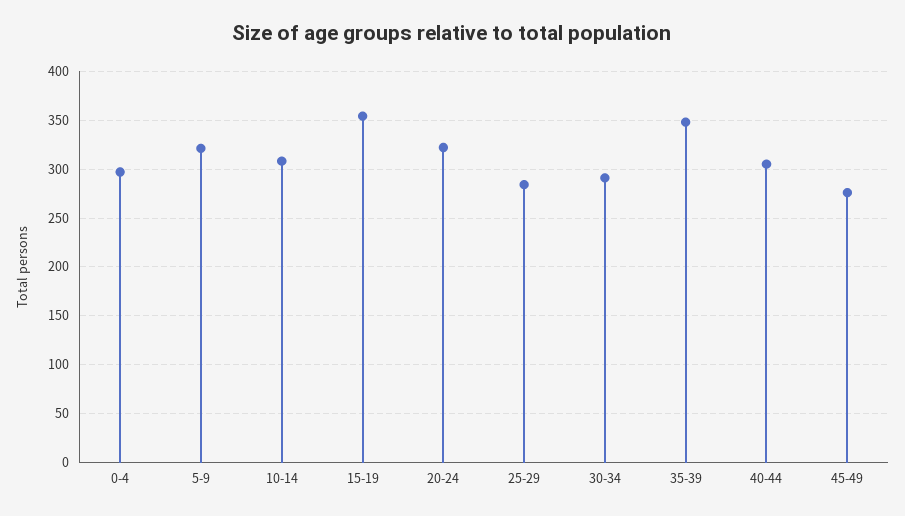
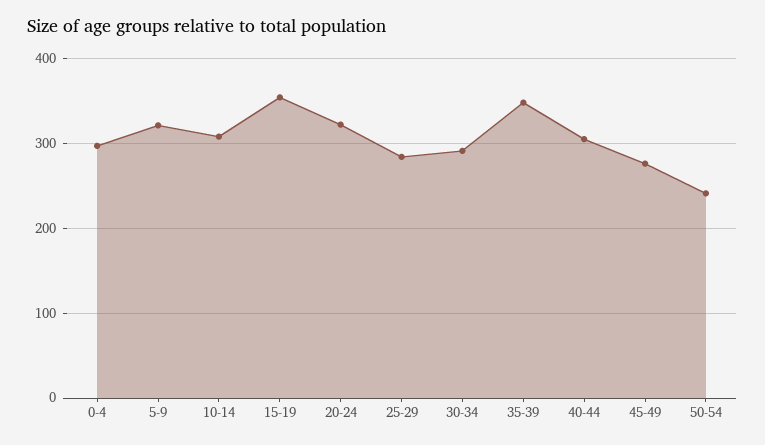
50-54: none -> 240

